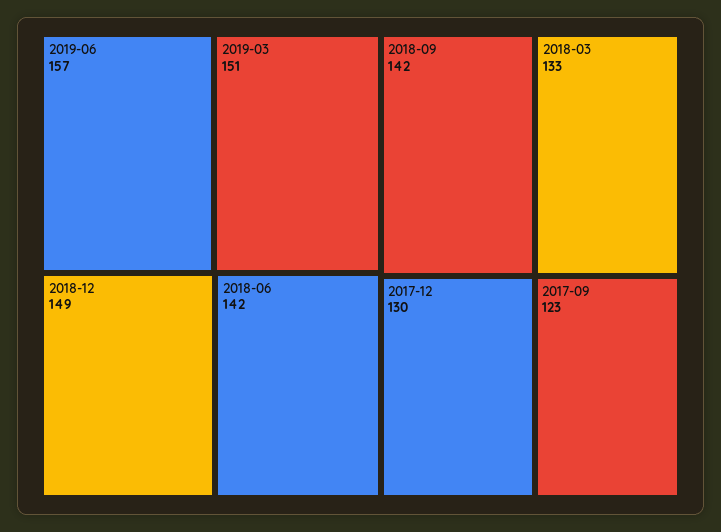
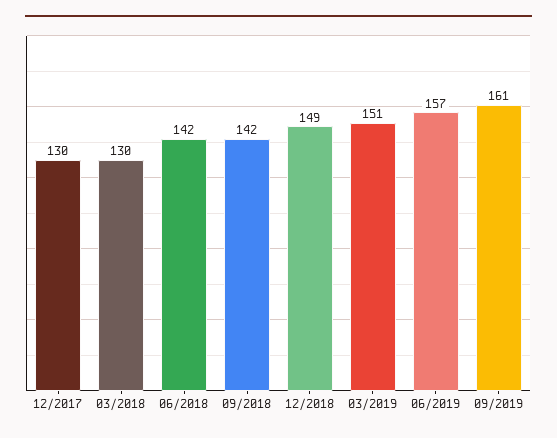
2018-03: 133 -> 130
2017-09: 123 -> none
09/2019: none -> 161

